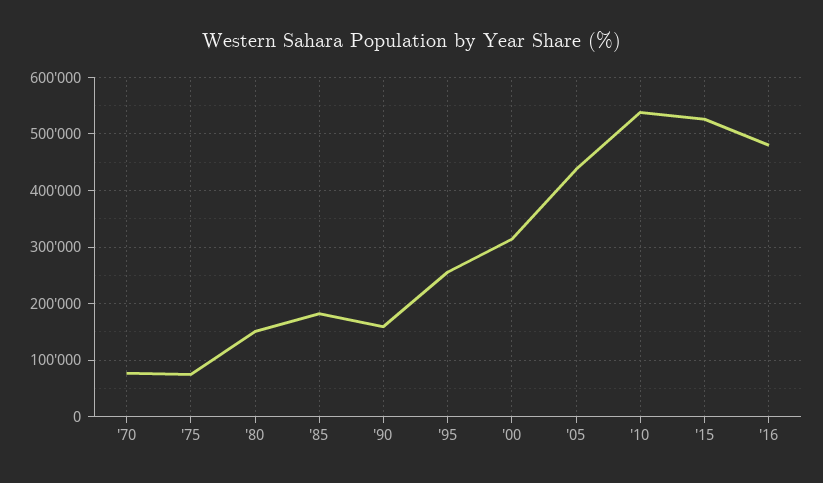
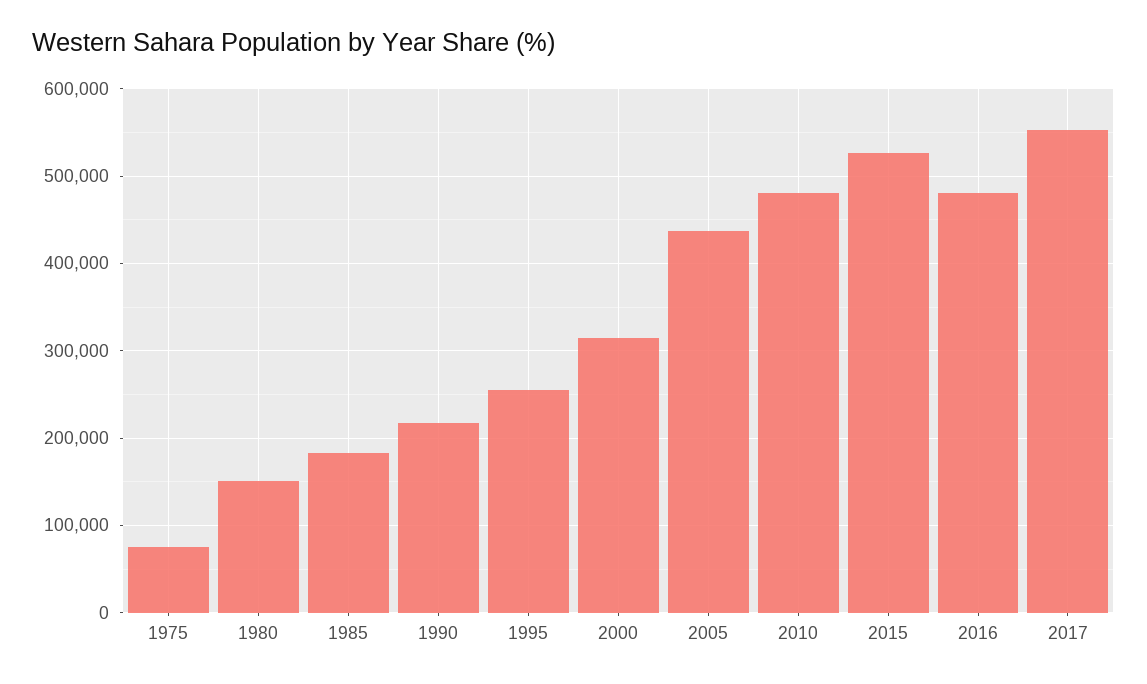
'70: 80000 -> none
'90: 160000 -> 220000
'10: 540000 -> 480000
2017: none -> 550000

